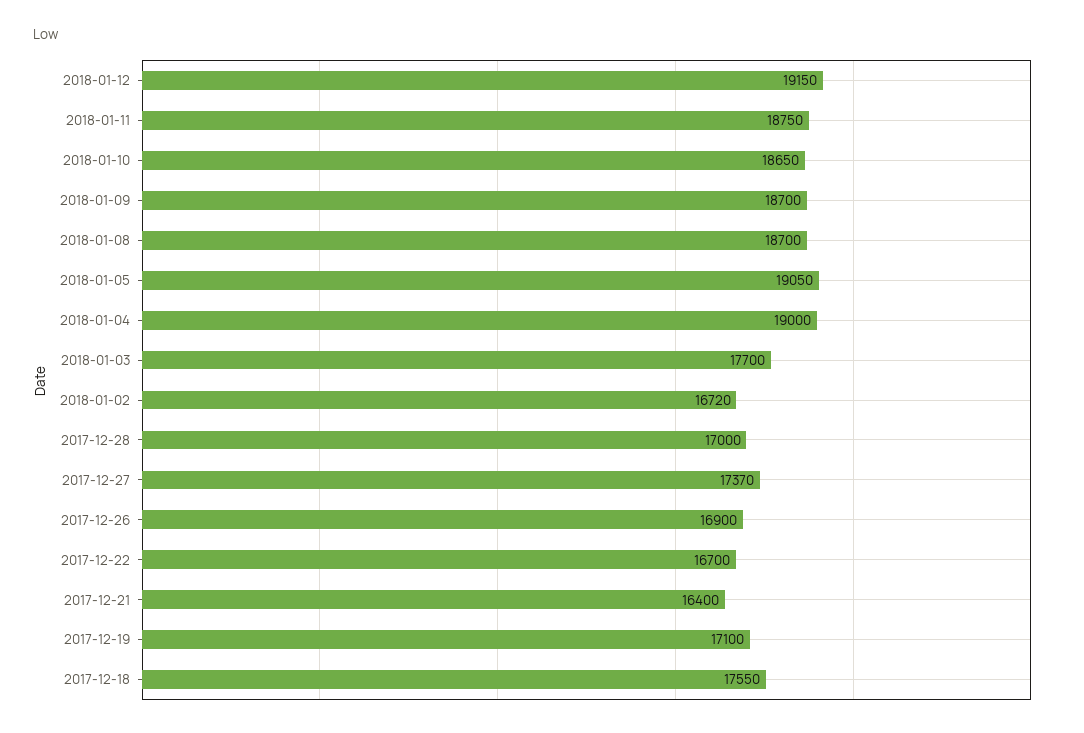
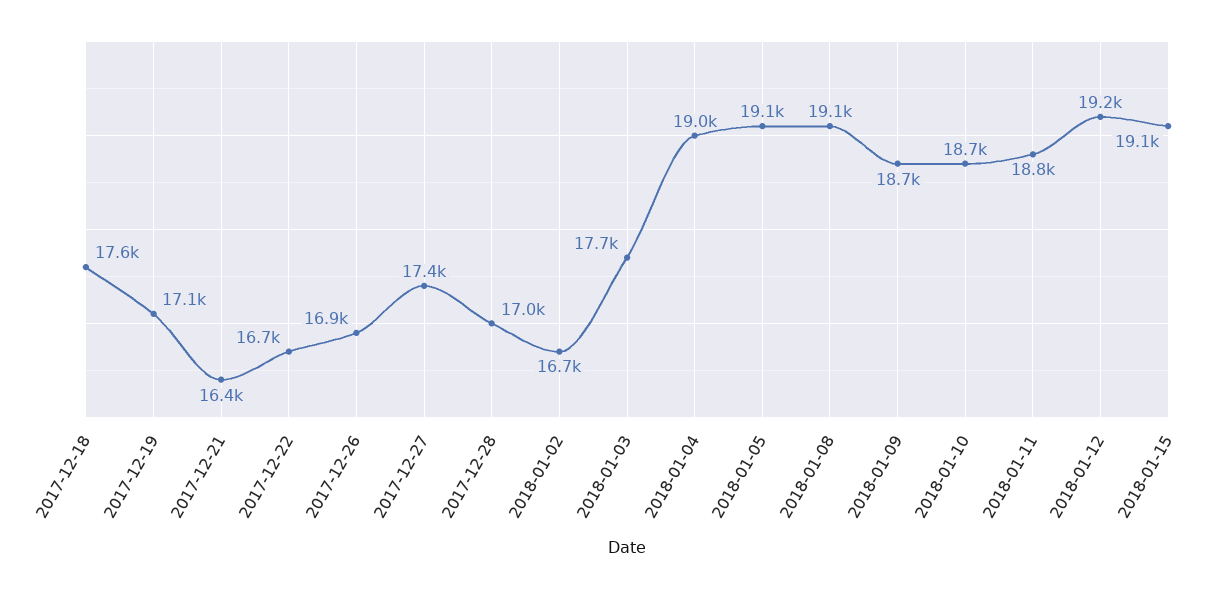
2018-01-08: 18700 -> 19100
2018-01-15: none -> 19100

